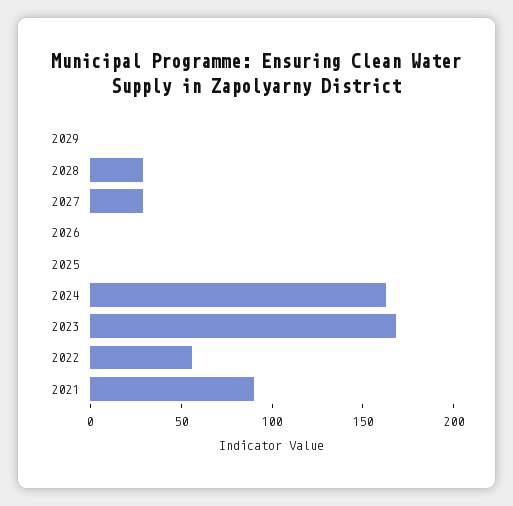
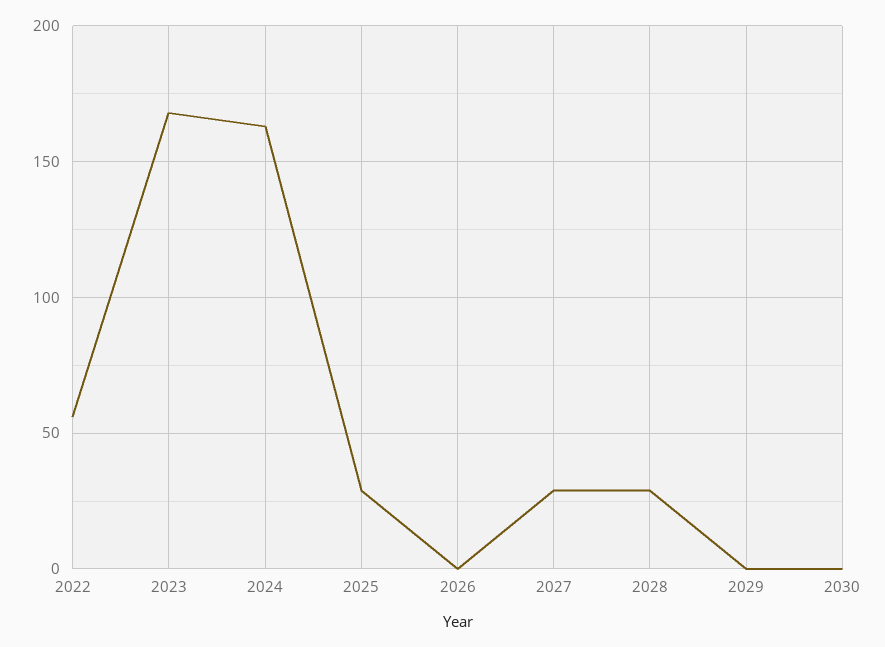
2025: 0 -> 30
2021: 90 -> none
2030: none -> 0

